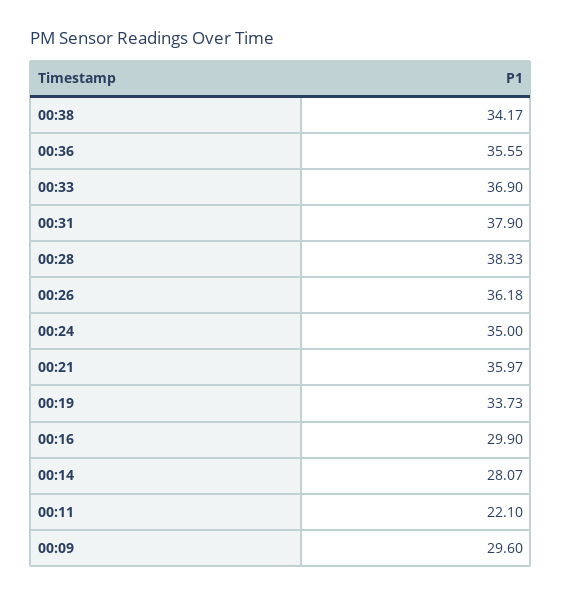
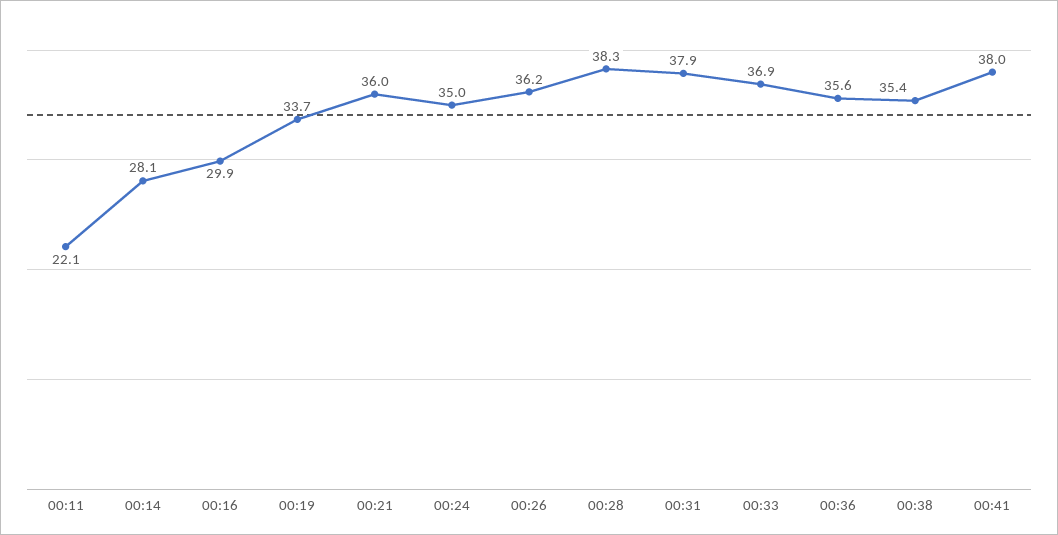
00:38: 34.17 -> 35.4
00:09: 29.6 -> none
00:41: none -> 38

